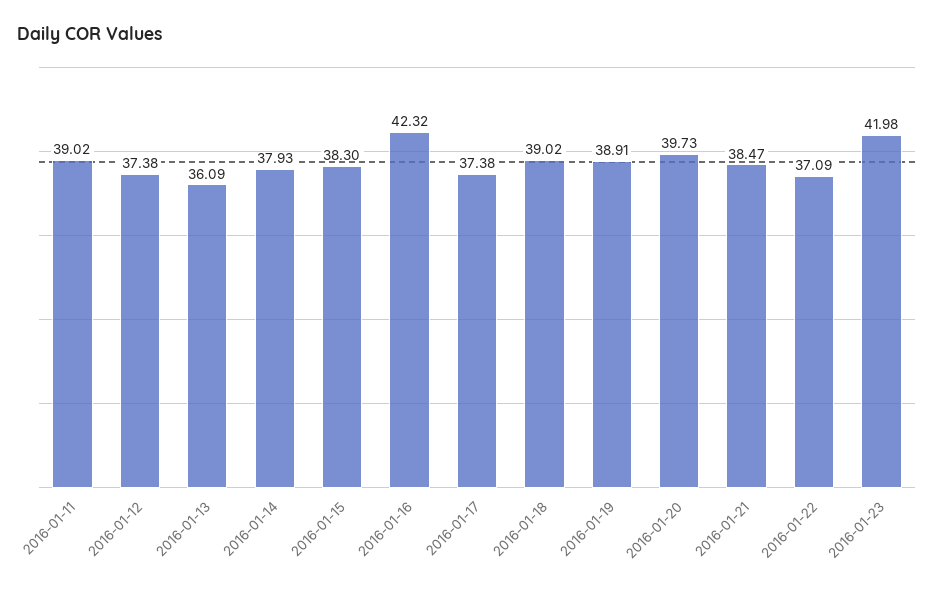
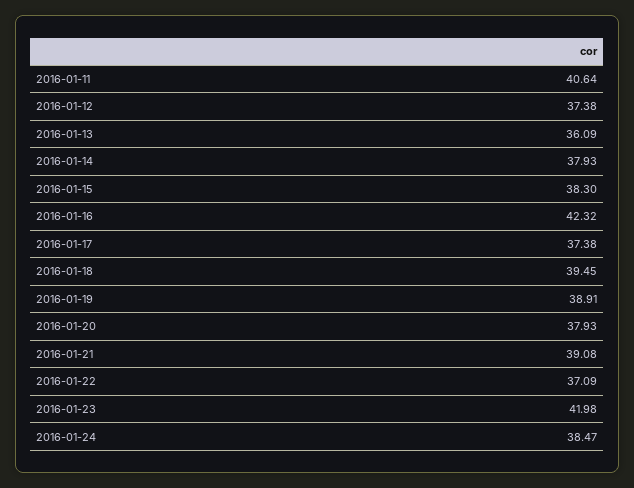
2016-01-11: 39.02 -> 40.64
2016-01-18: 39.02 -> 39.45
2016-01-20: 39.73 -> 37.93
2016-01-21: 38.47 -> 39.08
2016-01-24: none -> 38.47

